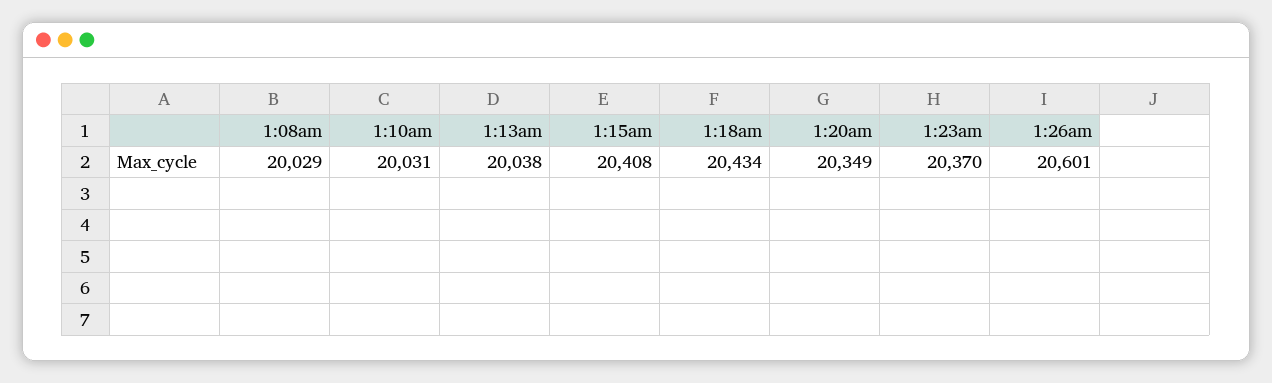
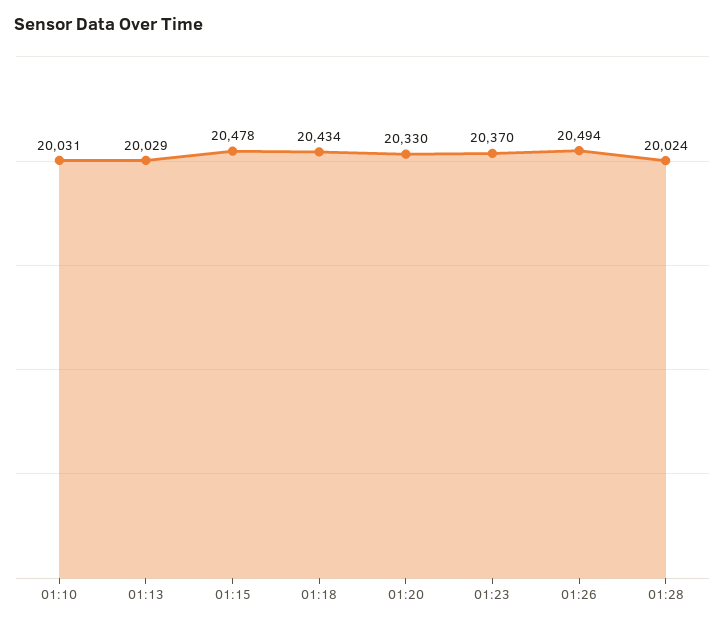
1:08am: 20029 -> none
1:13am: 20038 -> 20029
1:15am: 20408 -> 20478
1:20am: 20349 -> 20330
1:26am: 20601 -> 20494
01:28: none -> 20024

